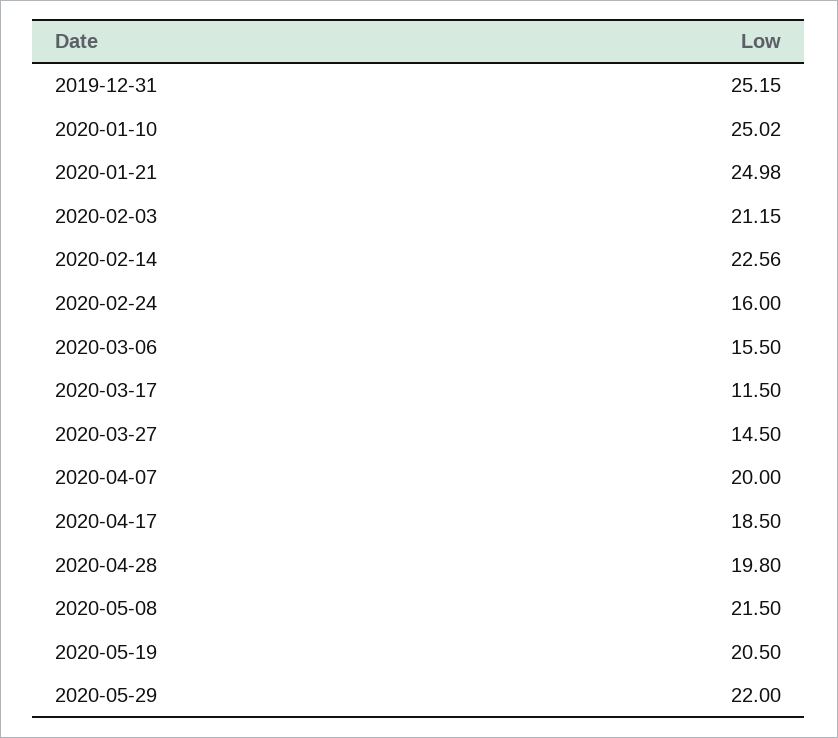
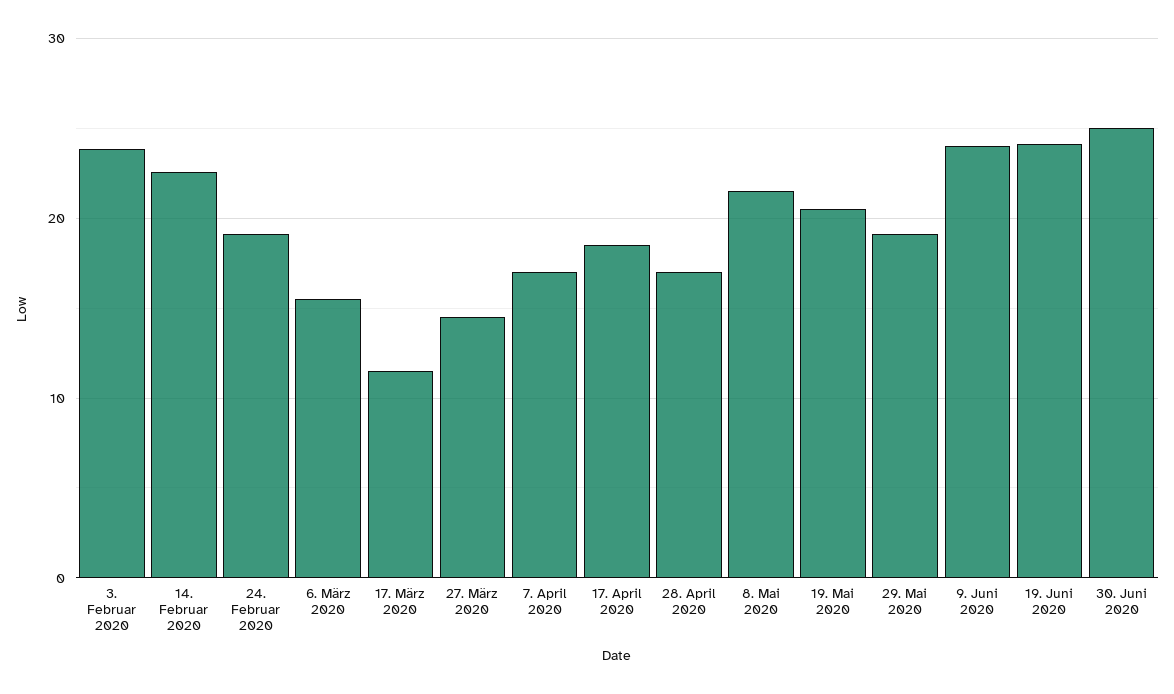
2019-12-31: 25.15 -> none
2020-01-10: 25.02 -> none
2020-01-21: 24.98 -> none
2020-02-03: 21.15 -> 24
2020-02-24: 16 -> 19
2020-04-07: 20 -> 17
2020-04-28: 19.8 -> 17
2020-05-29: 22 -> 19
9. Juni 2020: none -> 24
19. Juni 2020: none -> 24
30. Juni 2020: none -> 25

